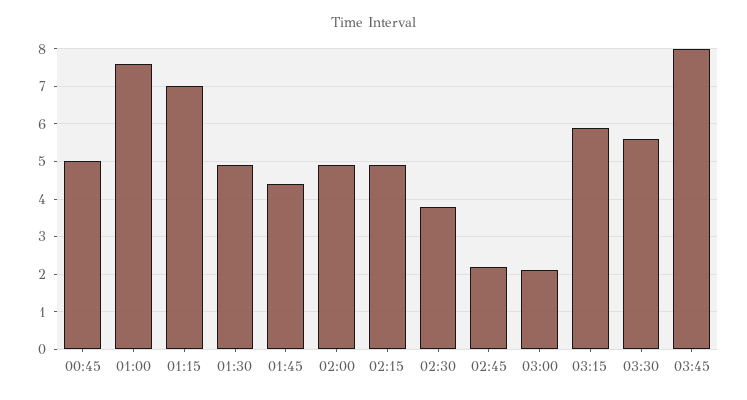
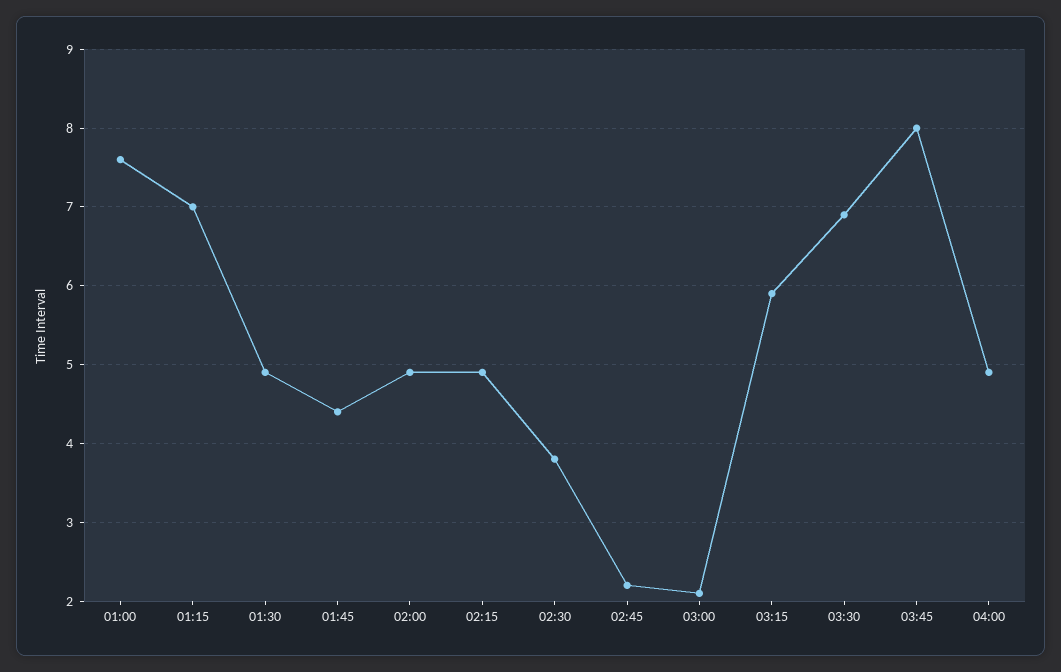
00:45: 5 -> none
03:30: 5.5 -> 6.9
04:00: none -> 4.9

